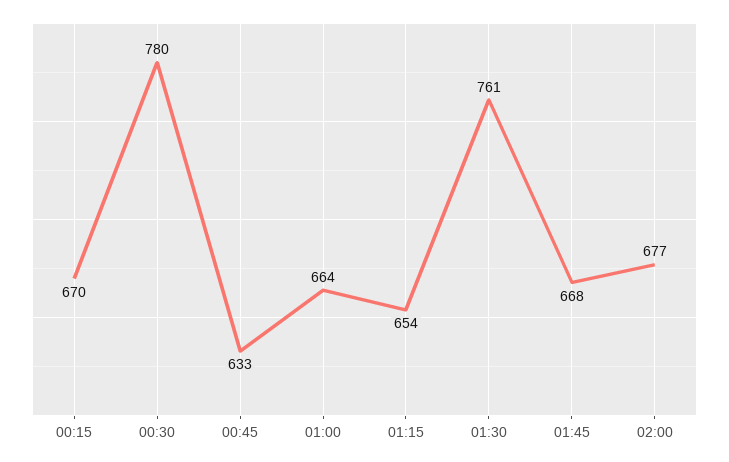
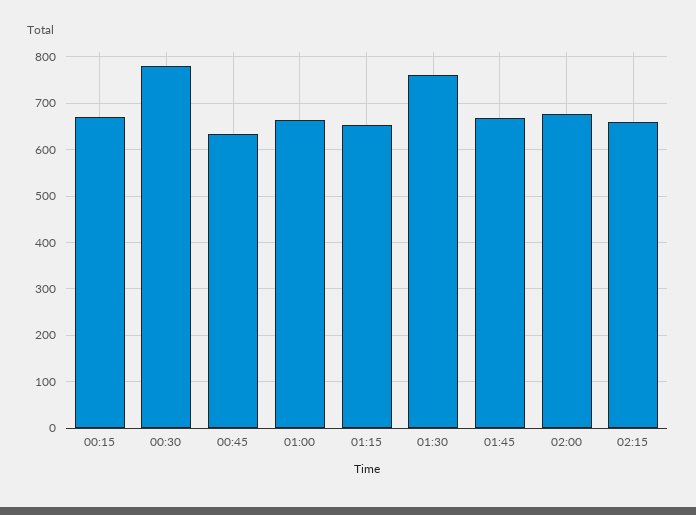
02:15: none -> 660

